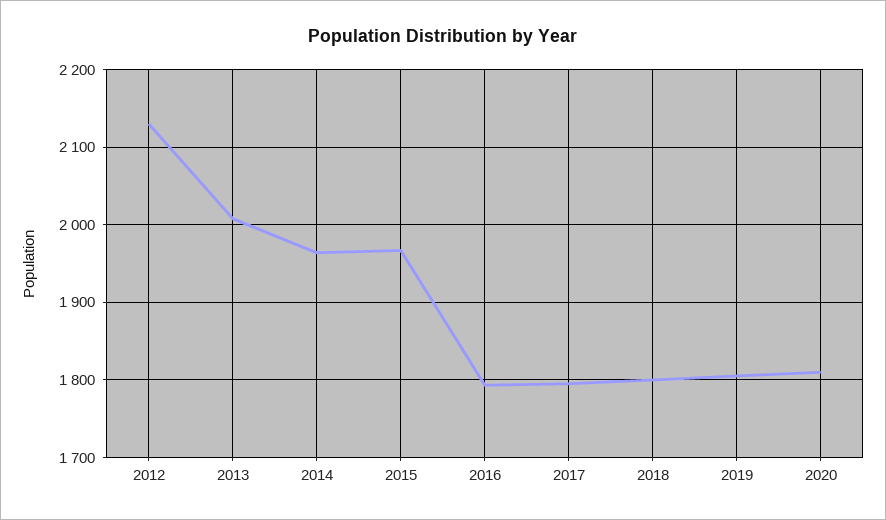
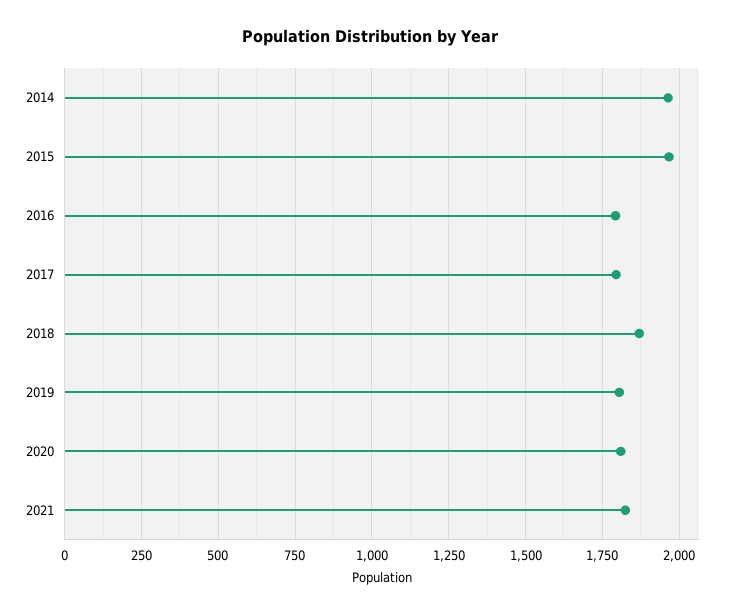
2012: 2130 -> none
2013: 2010 -> none
2018: 1800 -> 1875
2021: none -> 1825

